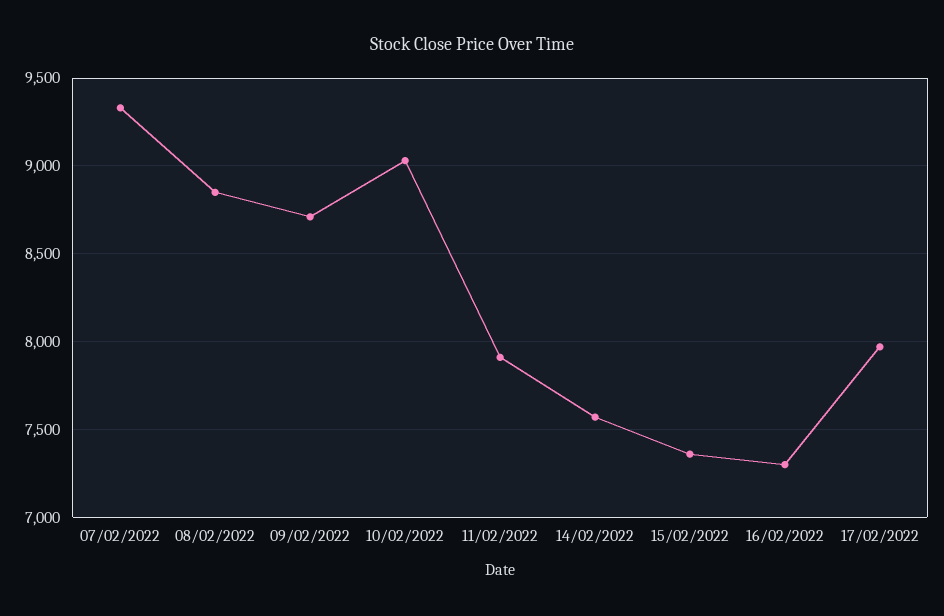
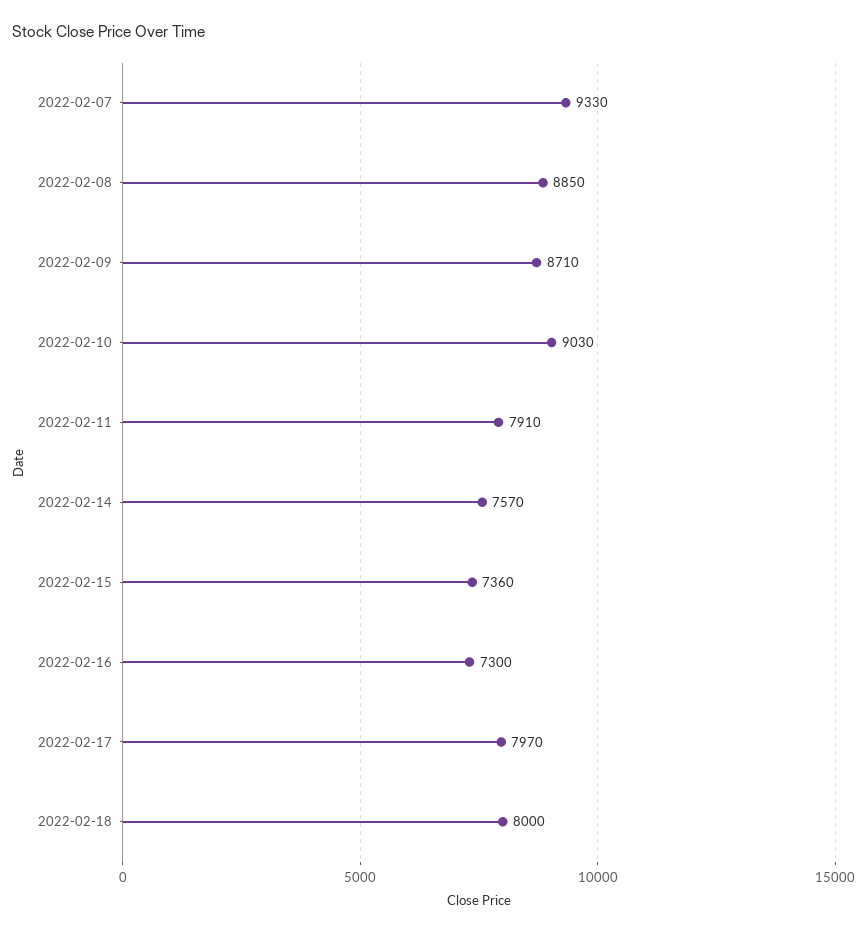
2022-02-18: none -> 8000

